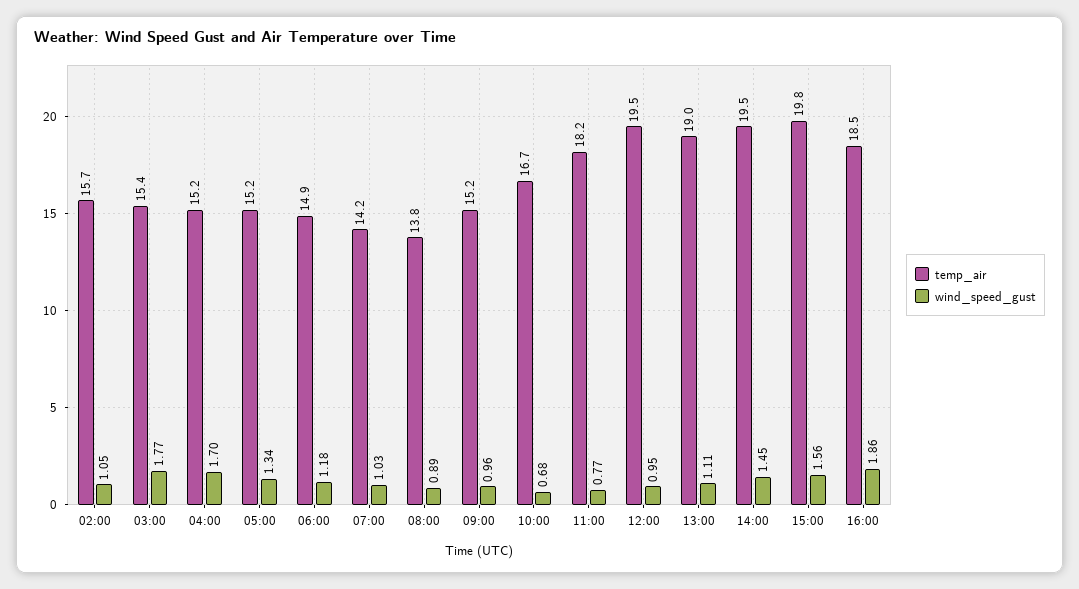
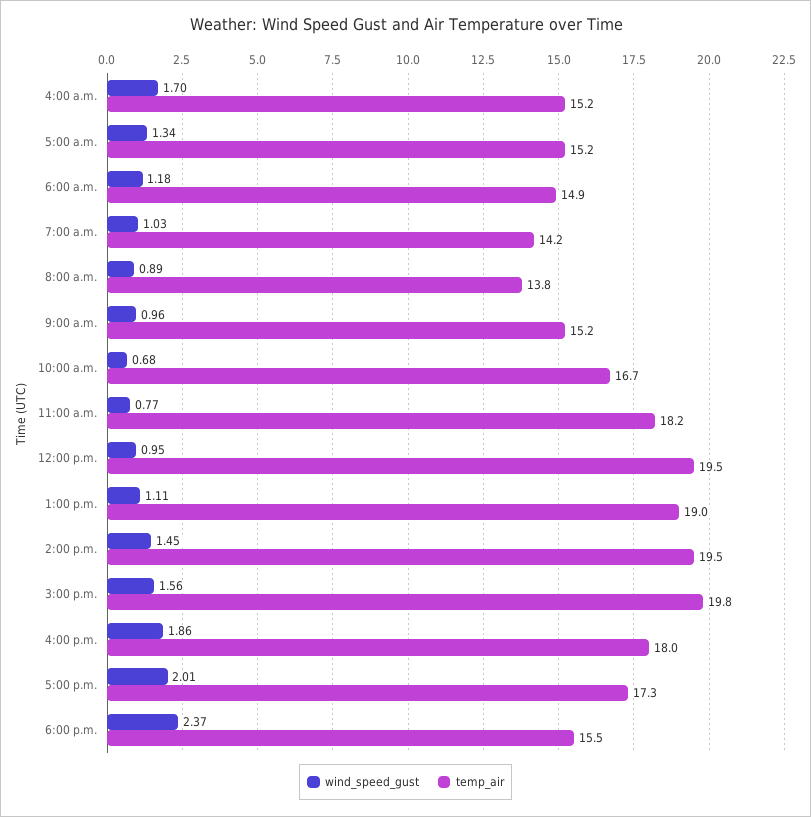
temp_air, 02:00: 15.7 -> none
wind_speed_gust, 02:00: 1.05 -> none
temp_air, 03:00: 15.4 -> none
wind_speed_gust, 03:00: 1.77 -> none
temp_air, 16:00: 18.5 -> 18
wind_speed_gust, 5:00 p.m.: none -> 2.01
temp_air, 5:00 p.m.: none -> 17.3
wind_speed_gust, 6:00 p.m.: none -> 2.37
temp_air, 6:00 p.m.: none -> 15.5

